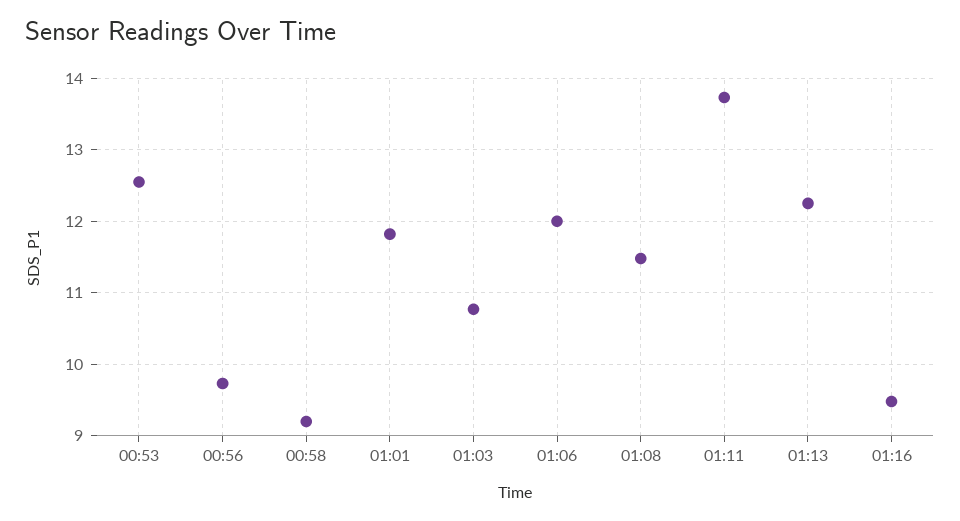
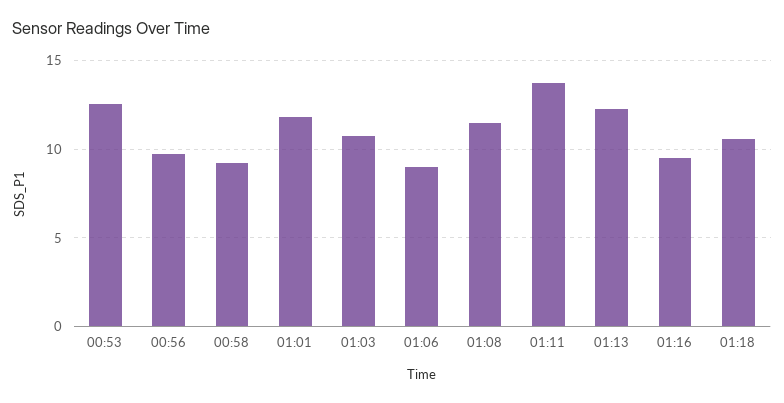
01:06: 12 -> 9
01:18: none -> 10.5

